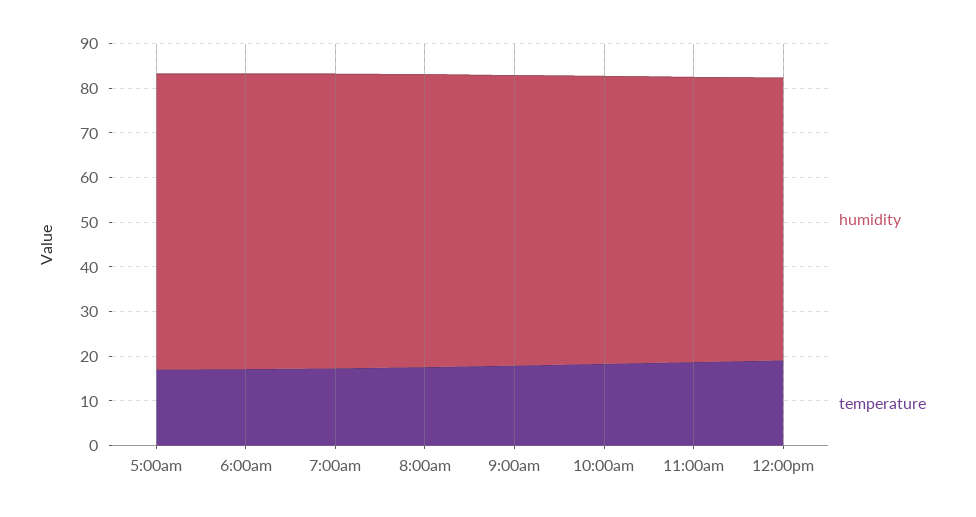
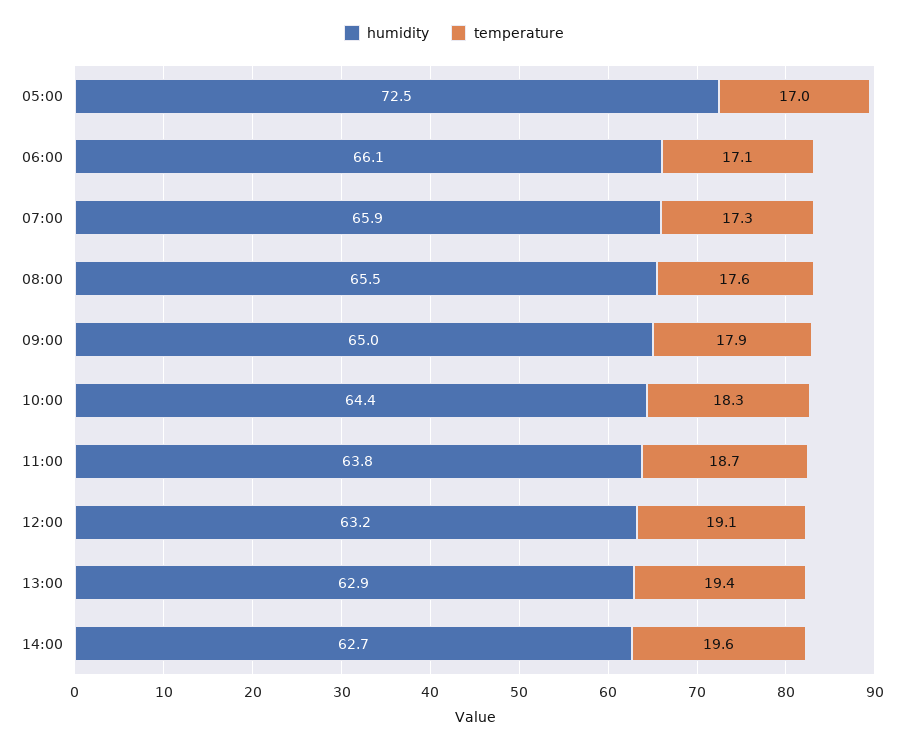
humidity, 5:00am: 66 -> 72.5
humidity, 13:00: none -> 62.9
temperature, 13:00: none -> 19.4
humidity, 14:00: none -> 62.7
temperature, 14:00: none -> 19.6

